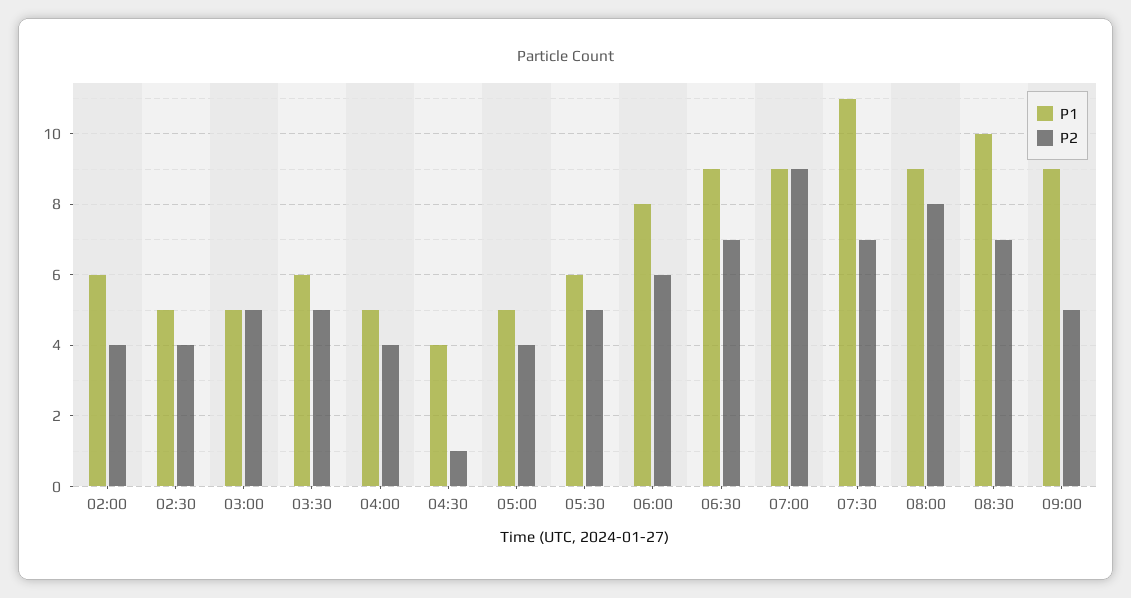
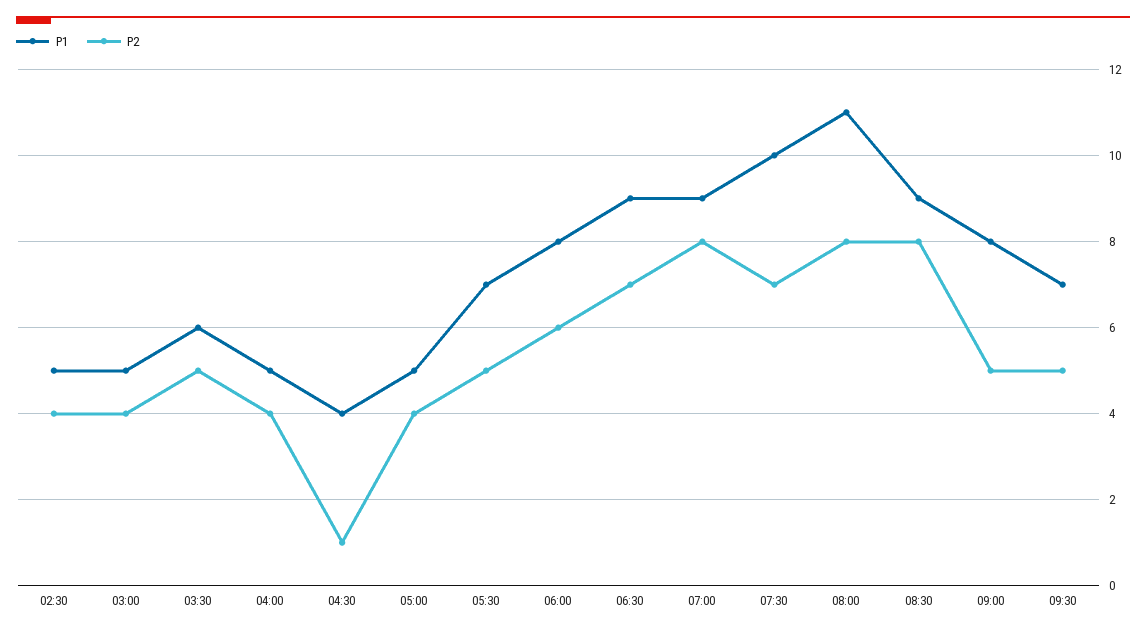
P1, 02:00: 6 -> none
P2, 02:00: 4 -> none
P2, 03:00: 5 -> 4
P1, 05:30: 6 -> 7
P2, 07:00: 9 -> 8
P1, 07:30: 11 -> 10
P1, 08:00: 9 -> 11
P1, 08:30: 10 -> 9
P2, 08:30: 7 -> 8
P1, 09:00: 9 -> 8
P1, 09:30: none -> 7
P2, 09:30: none -> 5

